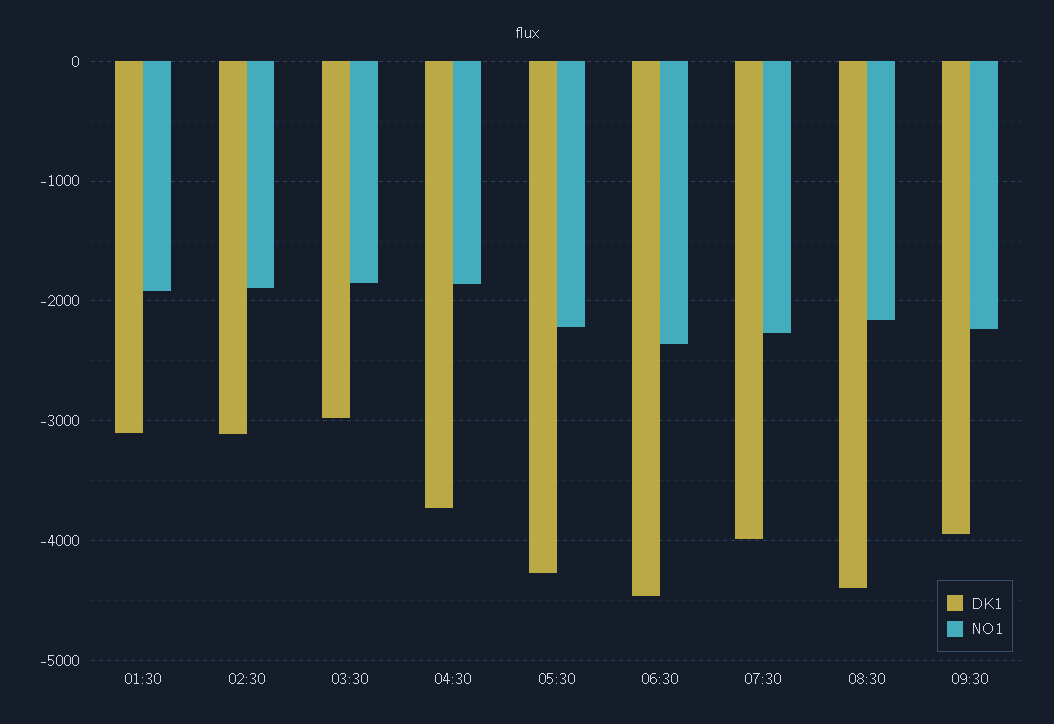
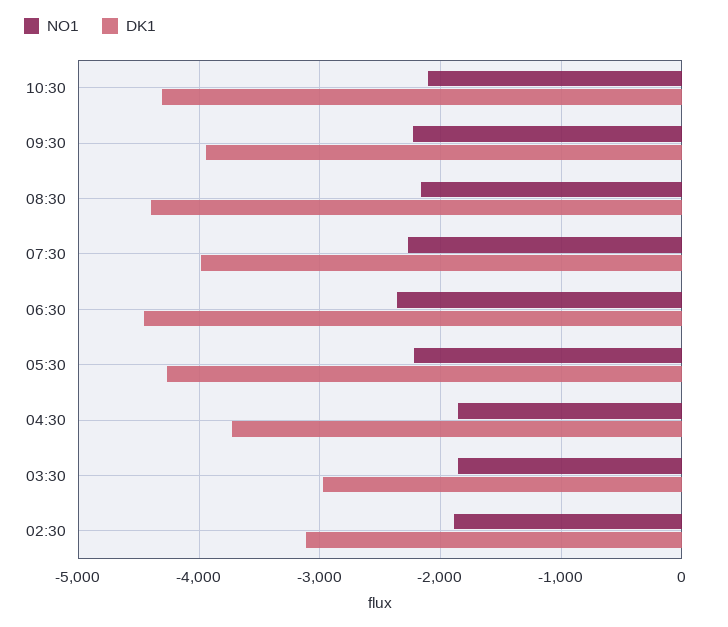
DK1, 01:30: -3100 -> none
NO1, 01:30: -1900 -> none
NO1, 10:30: none -> -2100
DK1, 10:30: none -> -4300

